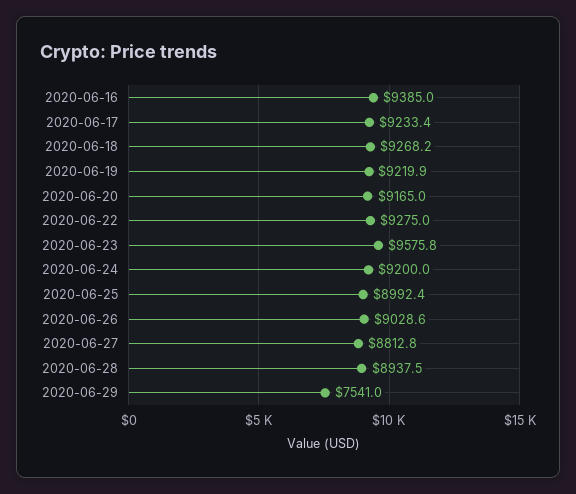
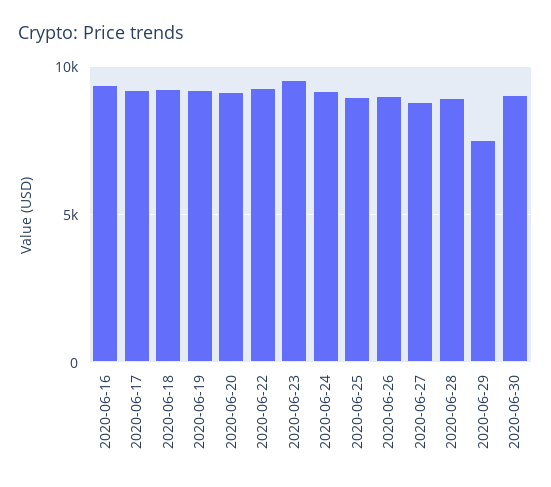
2020-06-30: none -> 9000

